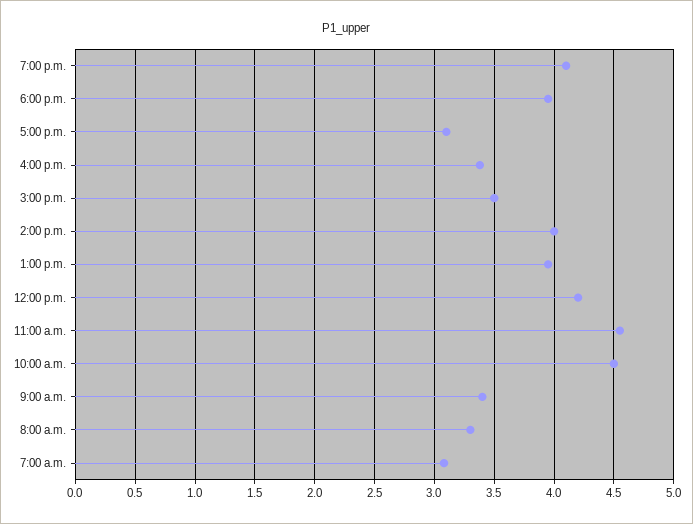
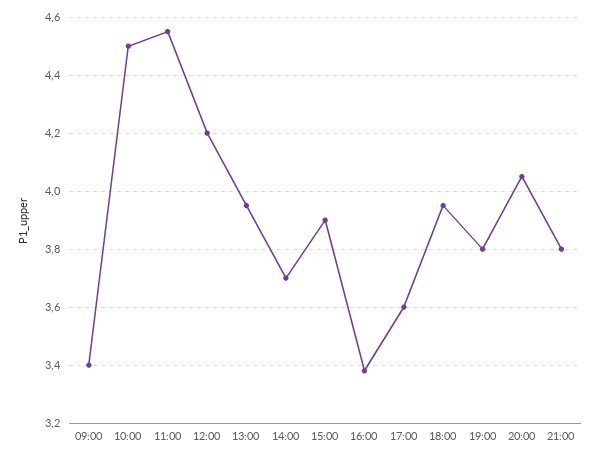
7:00 p.m.: 4.1 -> 3.8
5:00 p.m.: 3.1 -> 3.6
3:00 p.m.: 3.5 -> 3.9
2:00 p.m.: 4 -> 3.7
8:00 a.m.: 3.3 -> none
7:00 a.m.: 3.1 -> none
20:00: none -> 4.05
21:00: none -> 3.8

